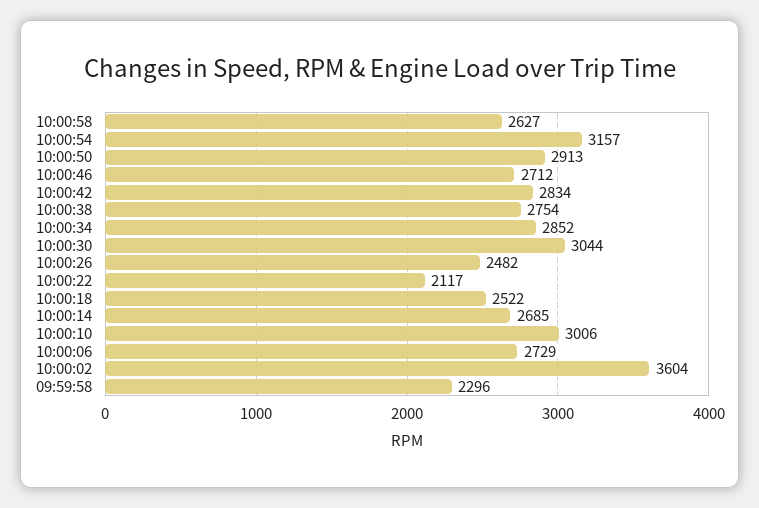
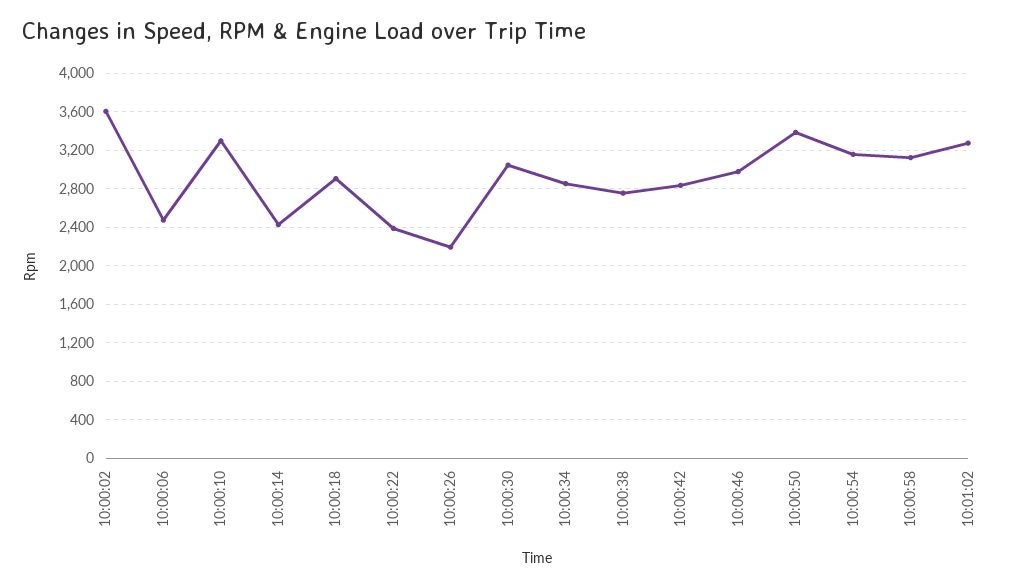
10:00:58: 2627 -> 3100
10:00:50: 2913 -> 3400
10:00:46: 2712 -> 3000
10:00:26: 2482 -> 2200
10:00:22: 2117 -> 2400
10:00:18: 2522 -> 2900
10:00:14: 2685 -> 2400
10:00:10: 3006 -> 3300
10:00:06: 2729 -> 2500
09:59:58: 2296 -> none
10:01:02: none -> 3300

